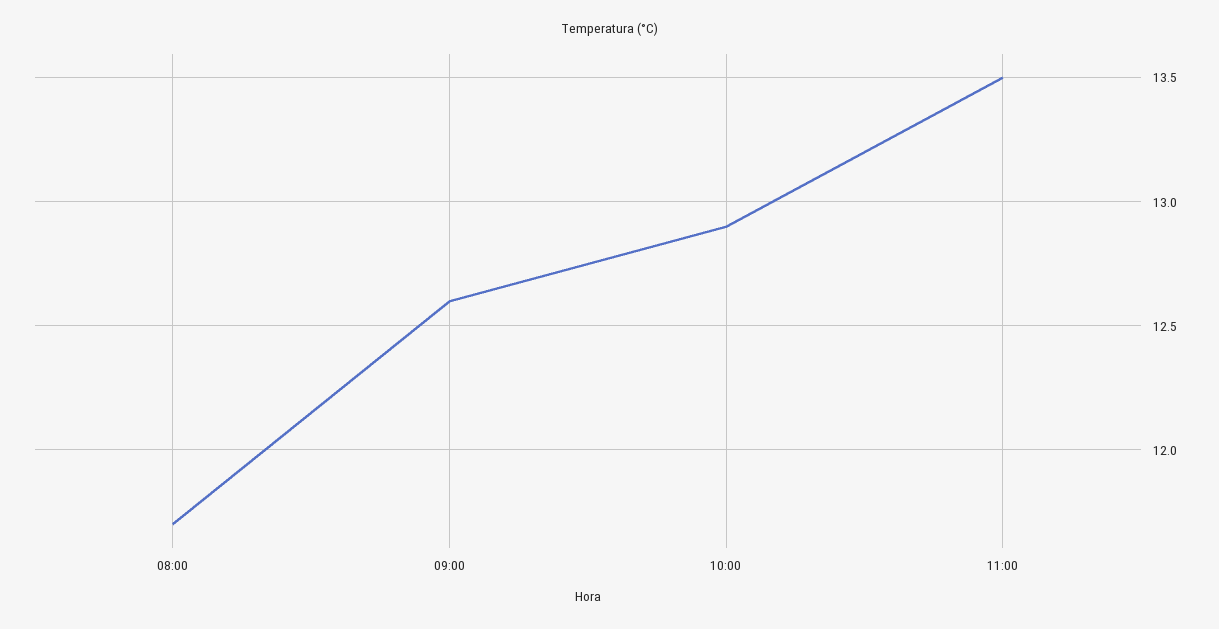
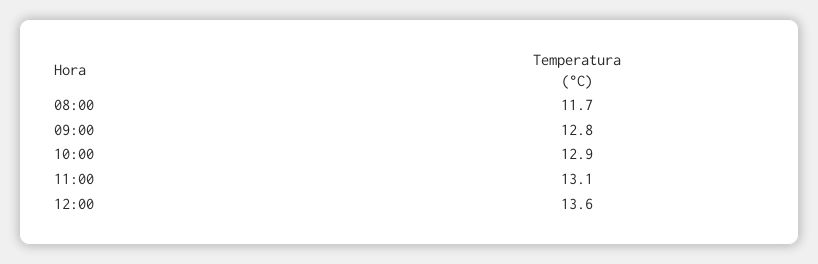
09:00: 12.6 -> 12.8
11:00: 13.5 -> 13.1
12:00: none -> 13.6

